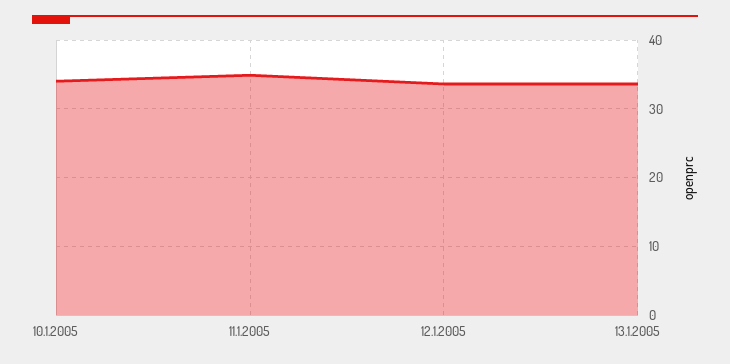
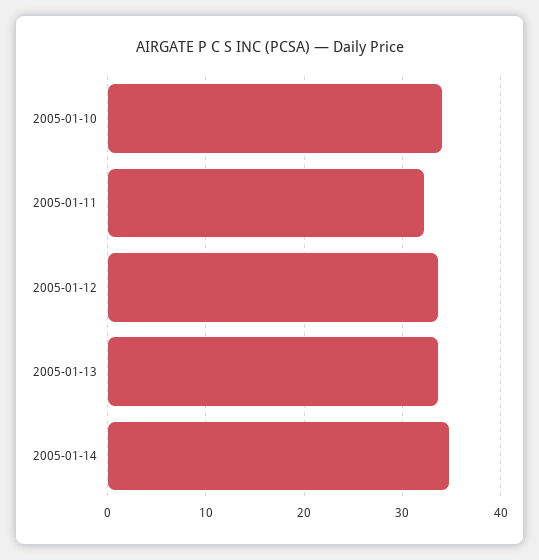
11.1.2005: 35 -> 32
2005-01-14: none -> 35

